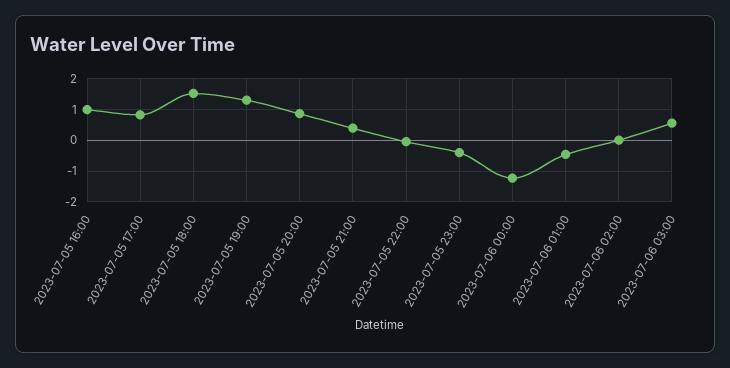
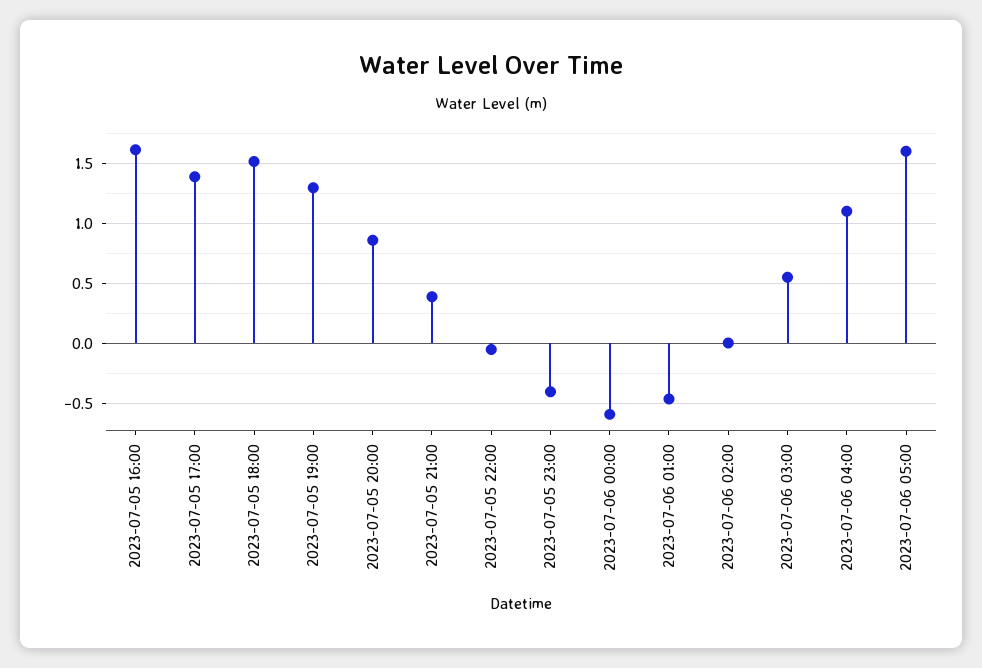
2023-07-05 16:00: 1 -> 1.6
2023-07-05 17:00: 0.8 -> 1.4
2023-07-06 00:00: -1.2 -> -0.6
2023-07-06 04:00: none -> 1.1
2023-07-06 05:00: none -> 1.6

